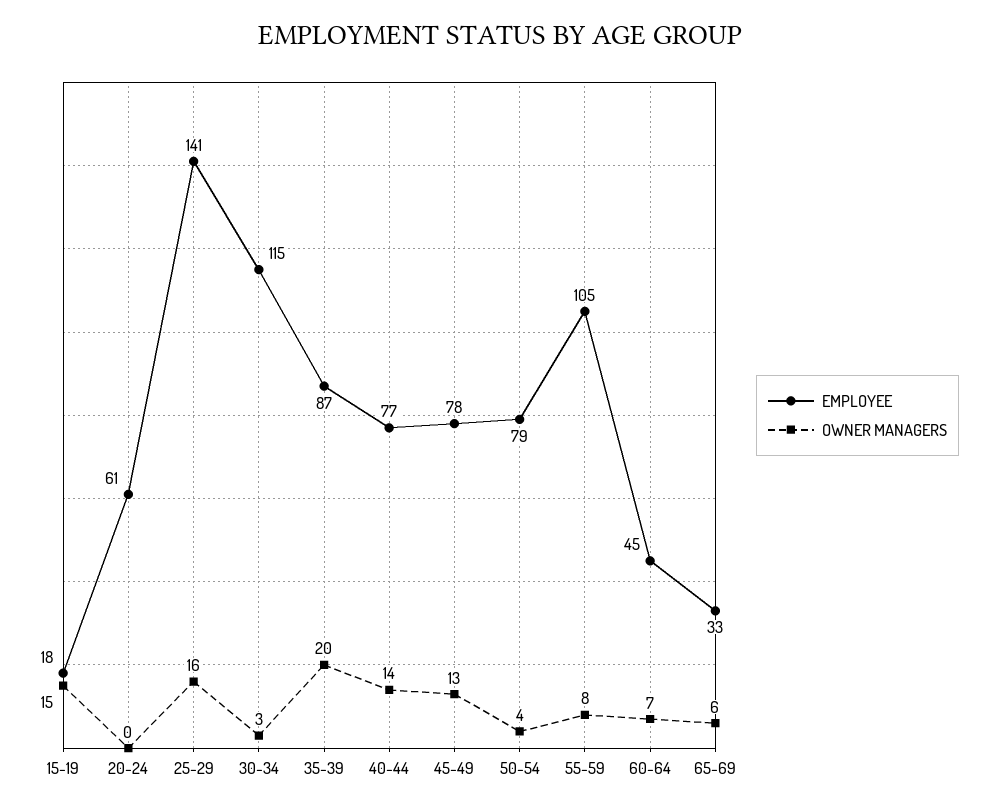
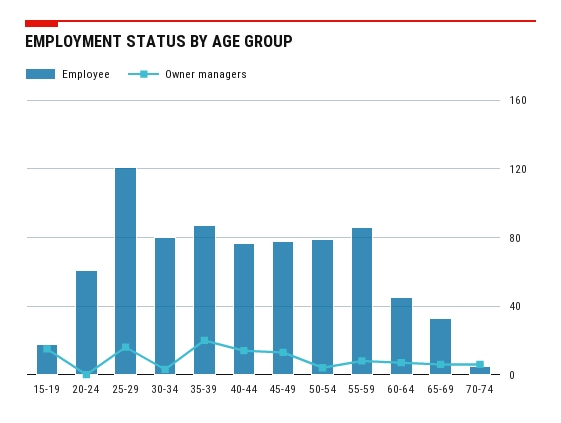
EMPLOYEE, 25-29: 141 -> 120
EMPLOYEE, 30-34: 115 -> 80
EMPLOYEE, 55-59: 105 -> 85
EMPLOYEE, 70-74: none -> 5
OWNER MANAGERS, 70-74: none -> 5

